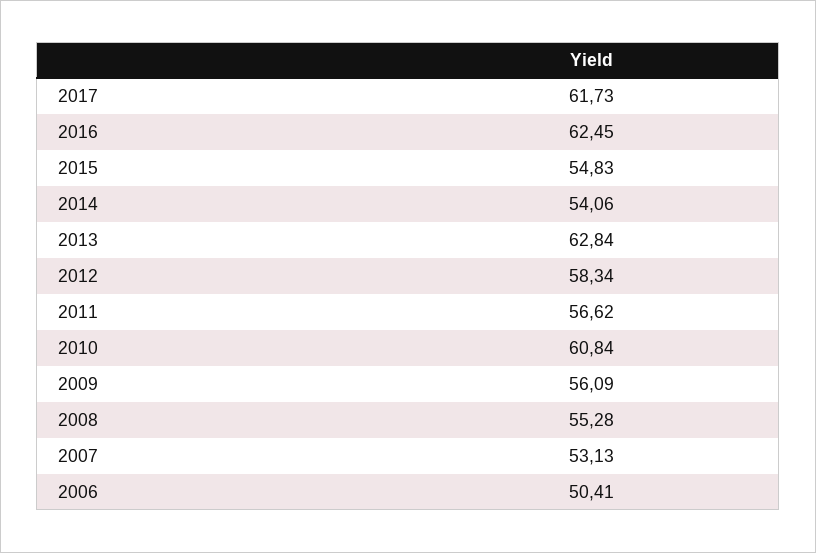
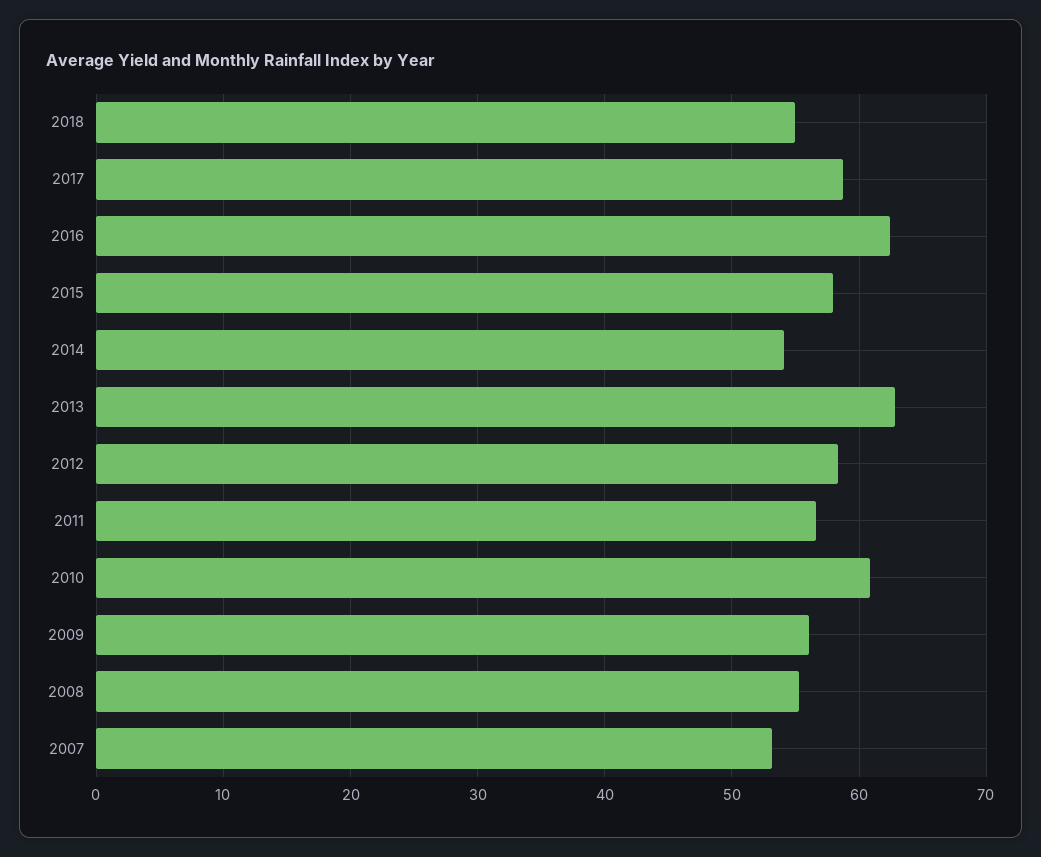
2017: 61.73 -> 59
2015: 54.83 -> 58
2006: 50.41 -> none
2018: none -> 55

